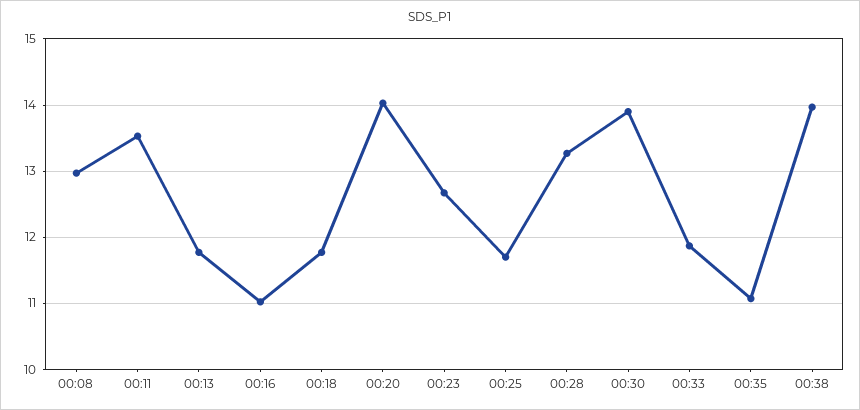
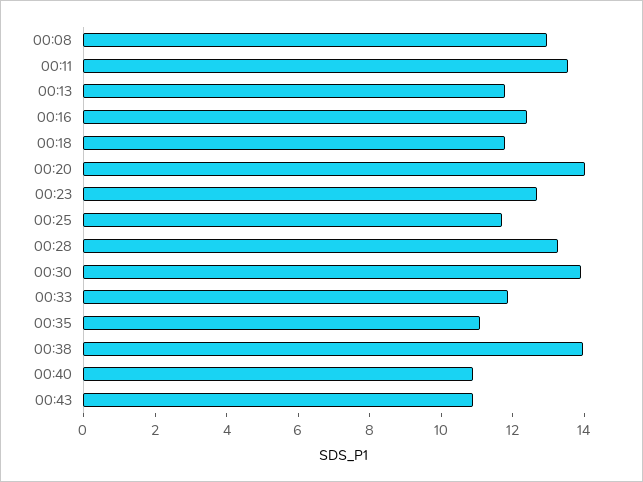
00:16: 11 -> 12.5
00:40: none -> 11
00:43: none -> 11

